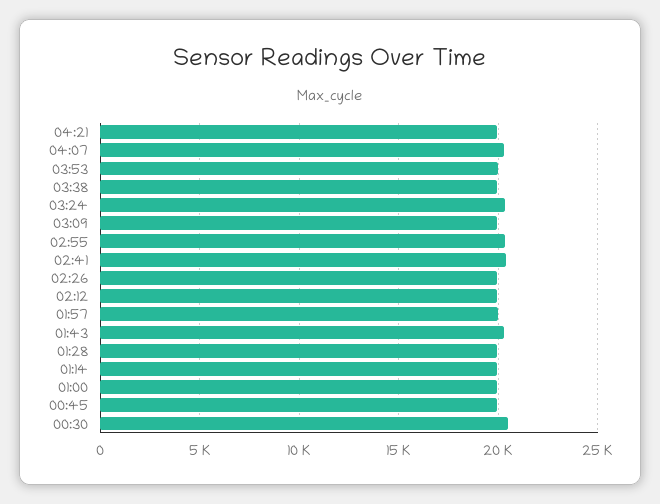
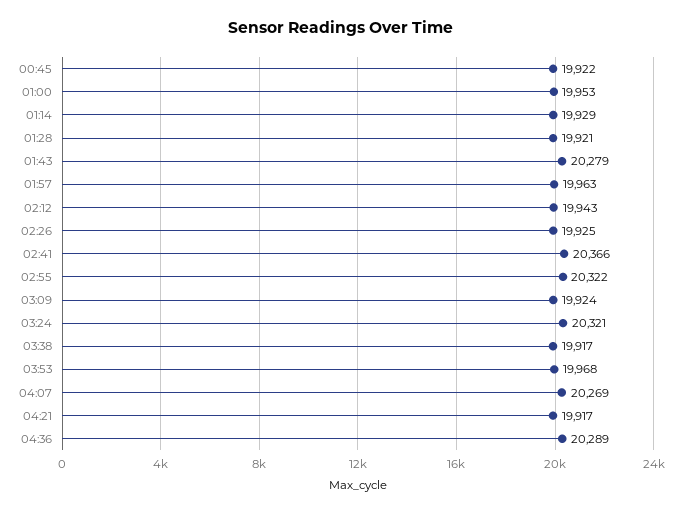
00:30: 20500 -> none
04:36: none -> 20289

